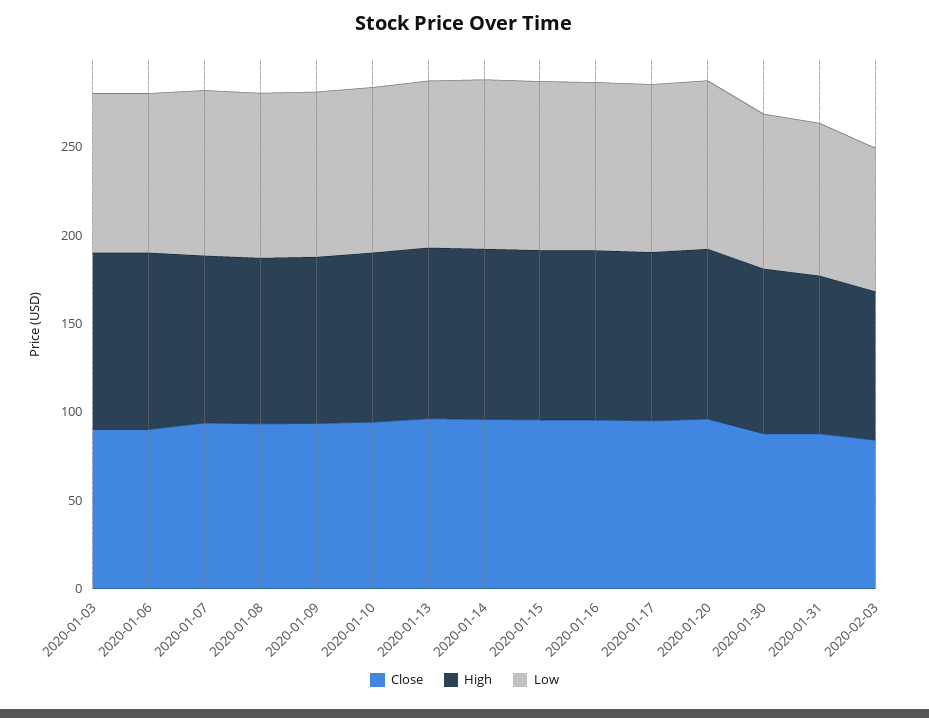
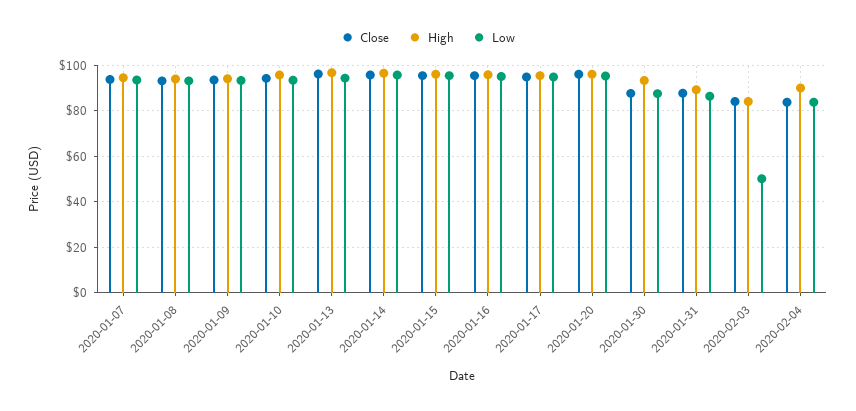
Close, 2020-01-03: 90 -> none
High, 2020-01-03: 100 -> none
Low, 2020-01-03: 90 -> none
Close, 2020-01-06: 90 -> none
High, 2020-01-06: 100 -> none
Low, 2020-01-06: 90 -> none
Low, 2020-02-03: 80 -> 50
Close, 2020-02-04: none -> 85
High, 2020-02-04: none -> 90
Low, 2020-02-04: none -> 85

